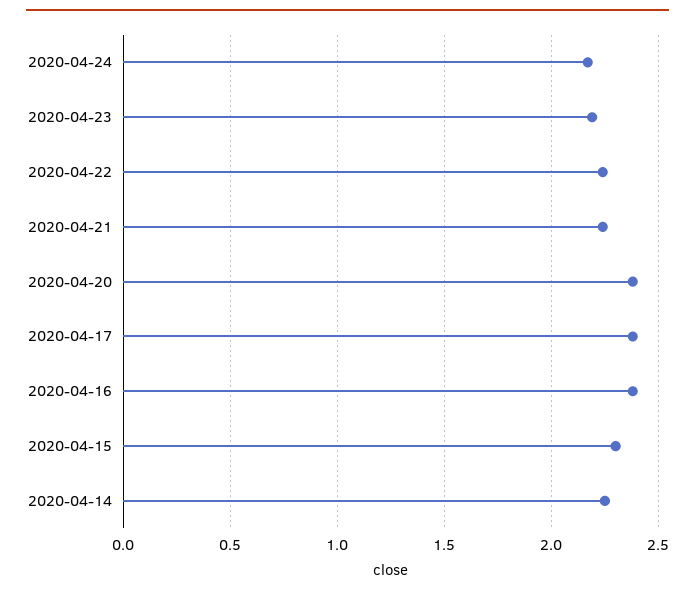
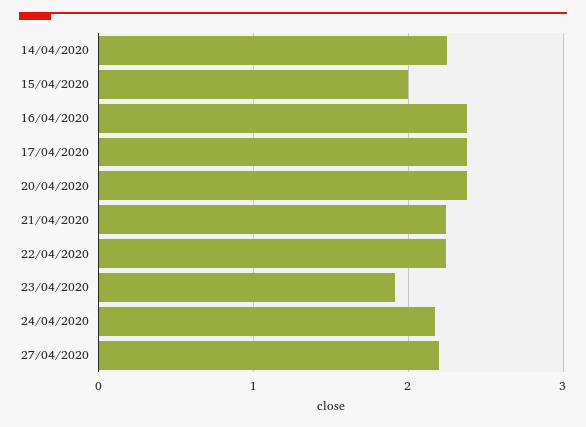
2020-04-23: 2.2 -> 1.9
2020-04-15: 2.3 -> 2
27/04/2020: none -> 2.2

